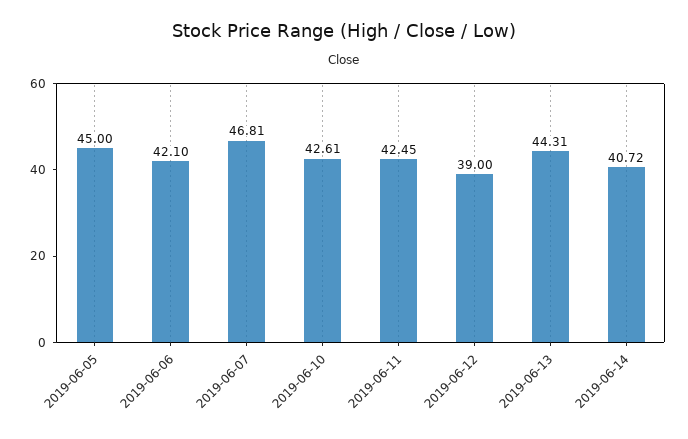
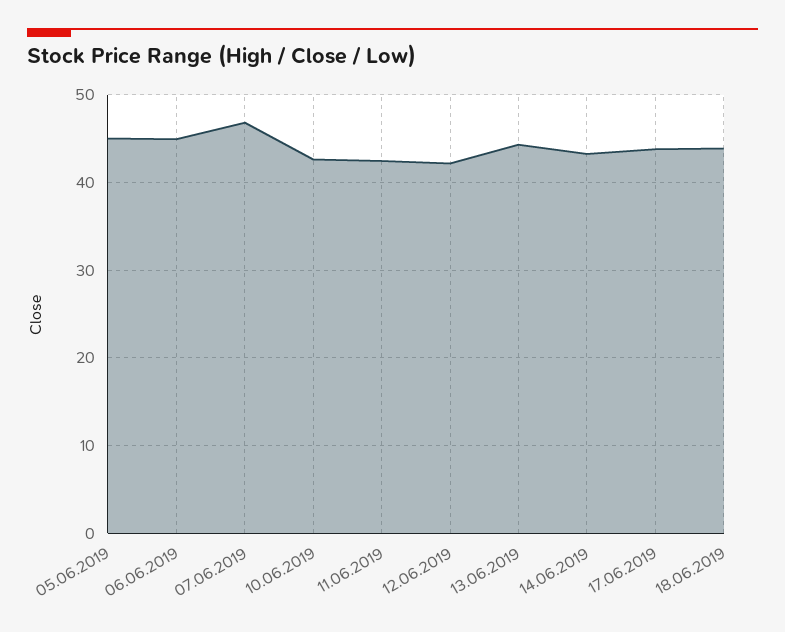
2019-06-06: 42.1 -> 45
2019-06-12: 39 -> 42
2019-06-14: 40.72 -> 43
17.06.2019: none -> 44
18.06.2019: none -> 44

